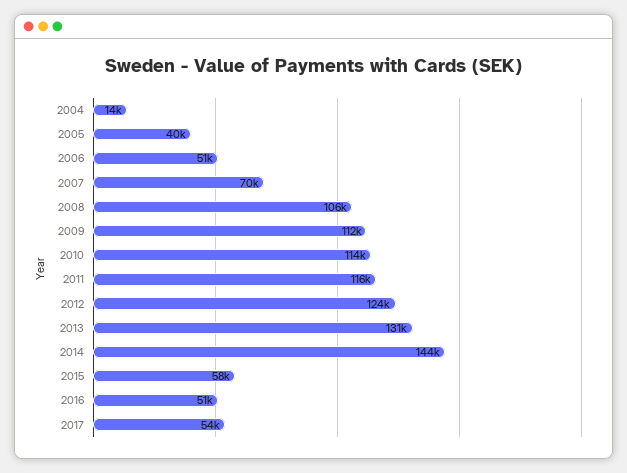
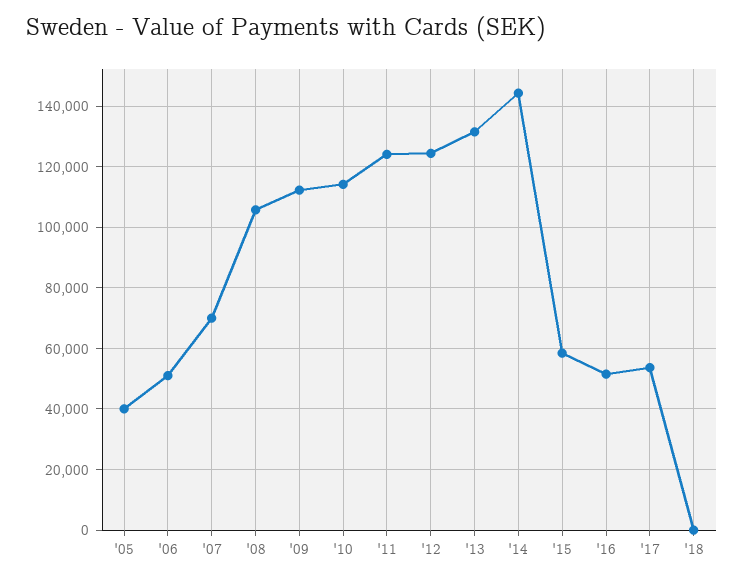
2004: 14000 -> none
2011: 116000 -> 124000
'18: none -> 0

